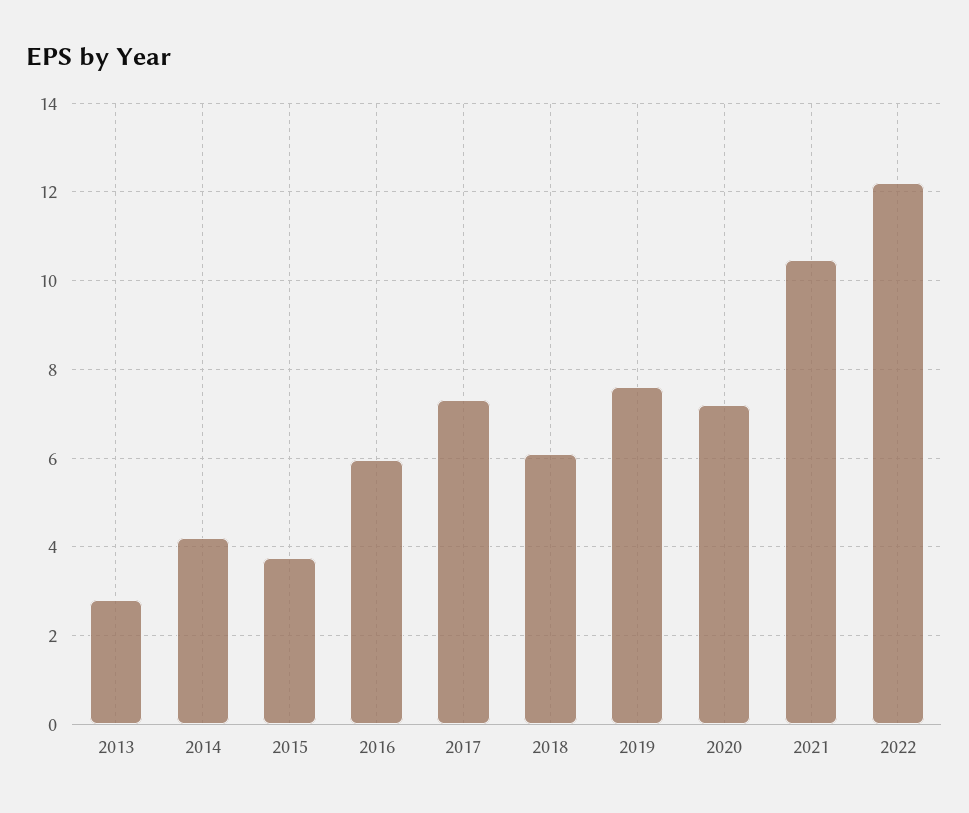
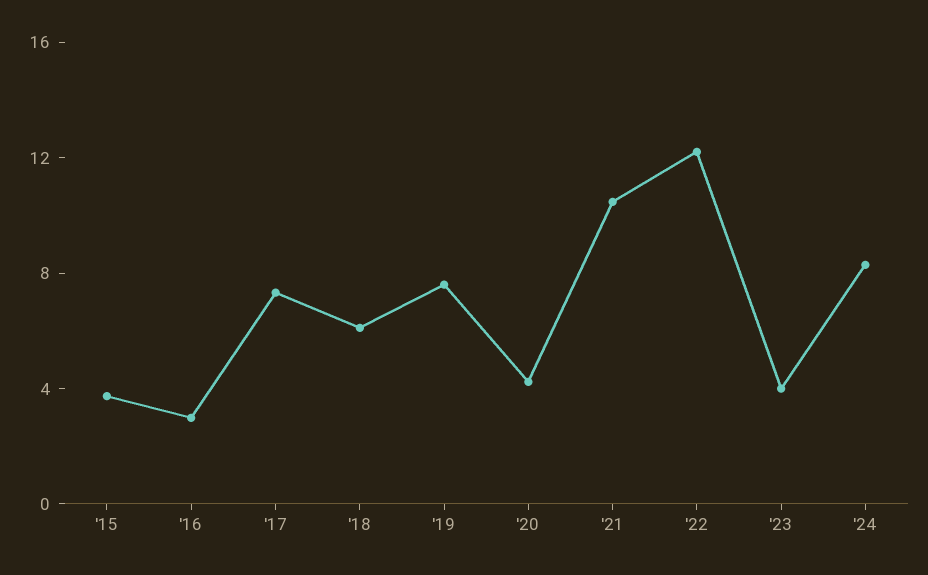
2013: 2.8 -> none
2014: 4.2 -> none
2016: 6 -> 3
2020: 7.2 -> 4
'23: none -> 4
'24: none -> 8

